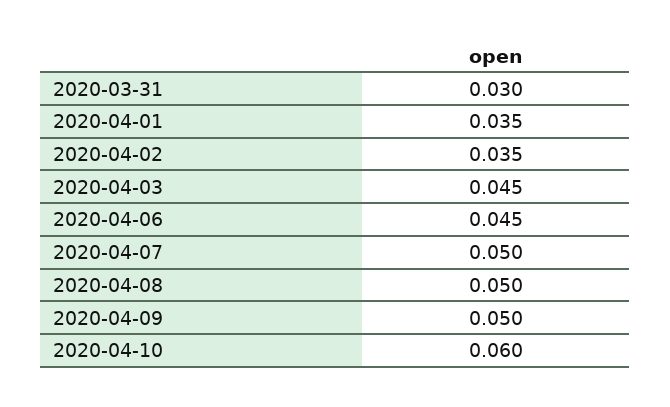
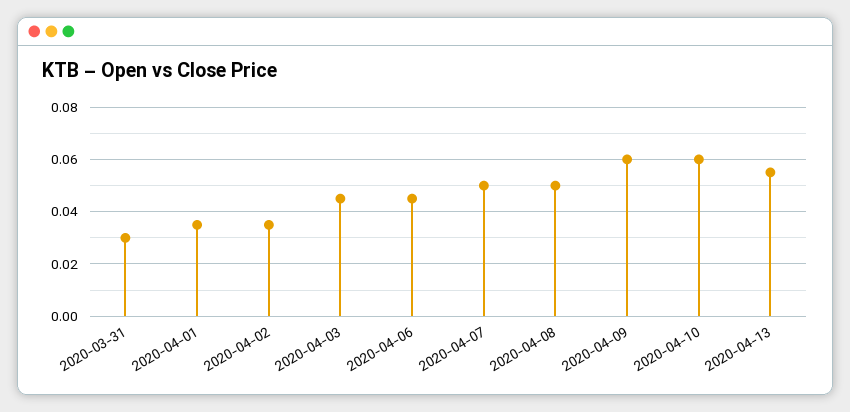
2020-04-09: 0.05 -> 0.06
2020-04-13: none -> 0.055

